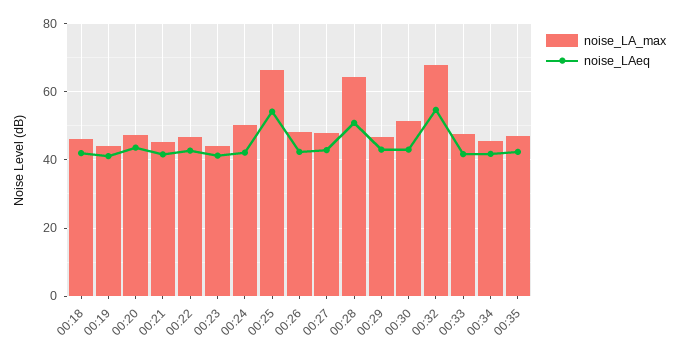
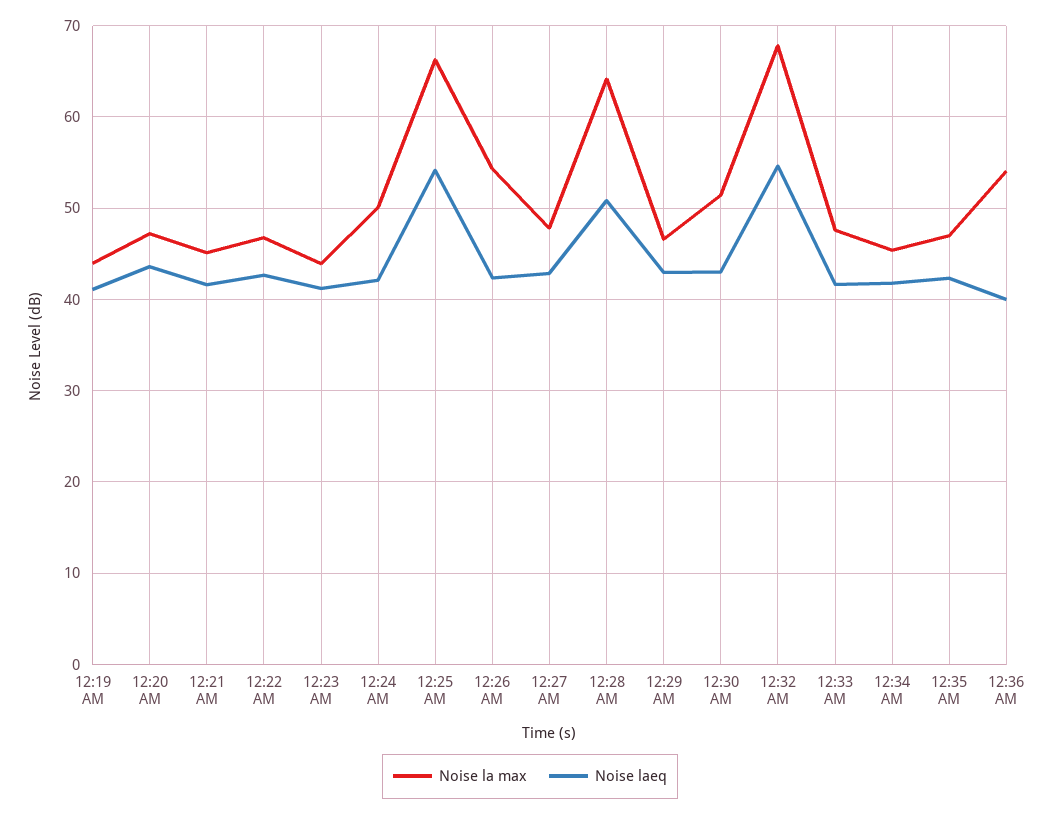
noise_LA_max, 00:18: 46 -> none
noise_LAeq, 00:18: 42 -> none
noise_LA_max, 00:26: 48 -> 54
noise_LA_max, 12:36 AM: none -> 54
noise_LAeq, 12:36 AM: none -> 40

